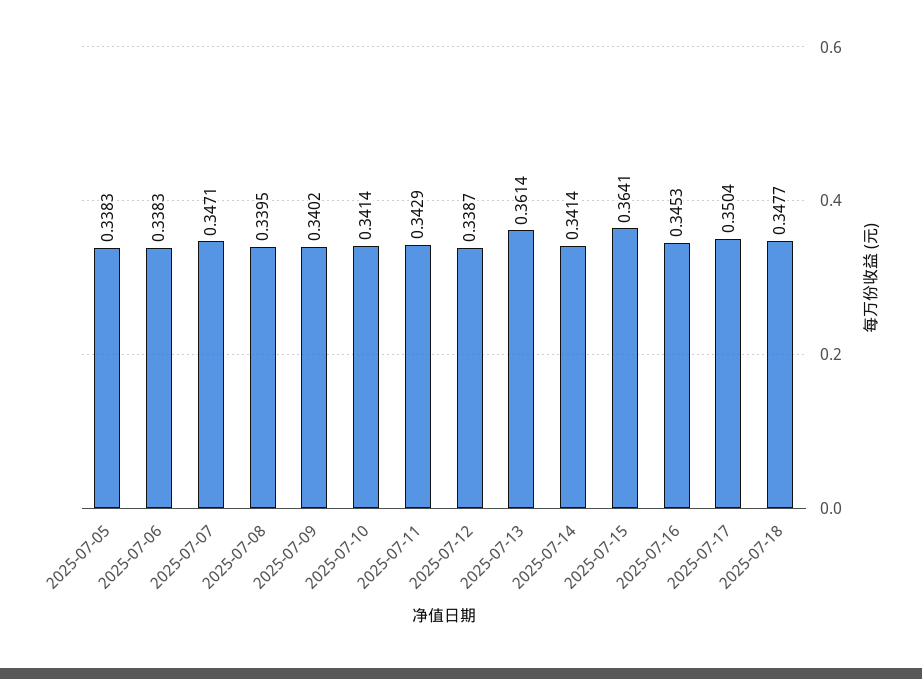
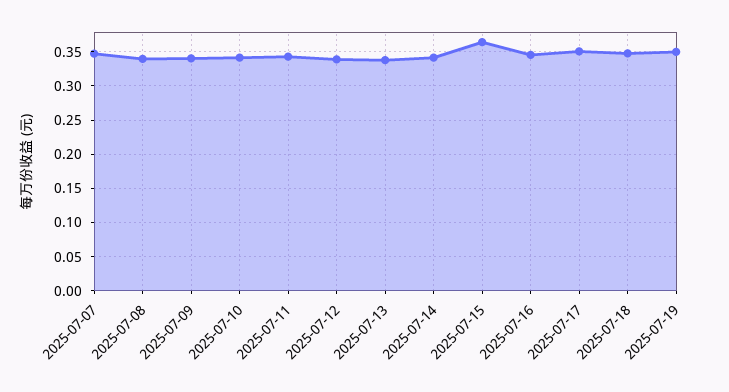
2025-07-05: 0.3383 -> none
2025-07-06: 0.3383 -> none
2025-07-13: 0.3614 -> 0.34
2025-07-19: none -> 0.35

